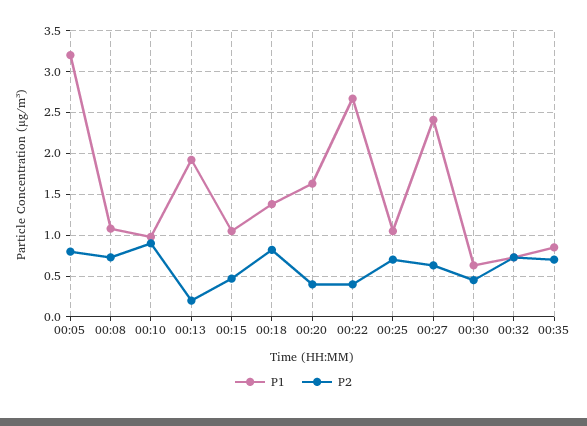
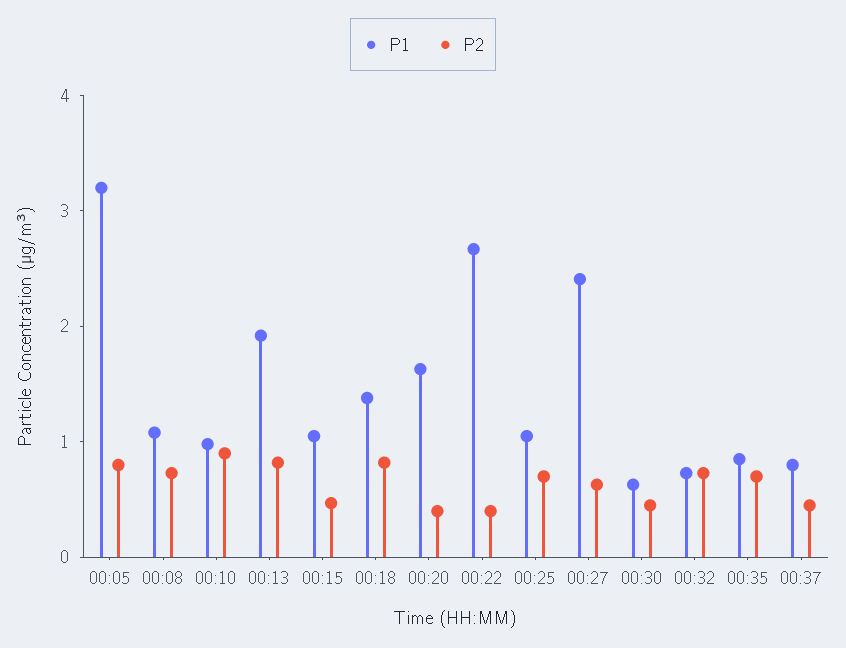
P2, 00:13: 0.2 -> 0.8
P1, 00:37: none -> 0.8
P2, 00:37: none -> 0.4

